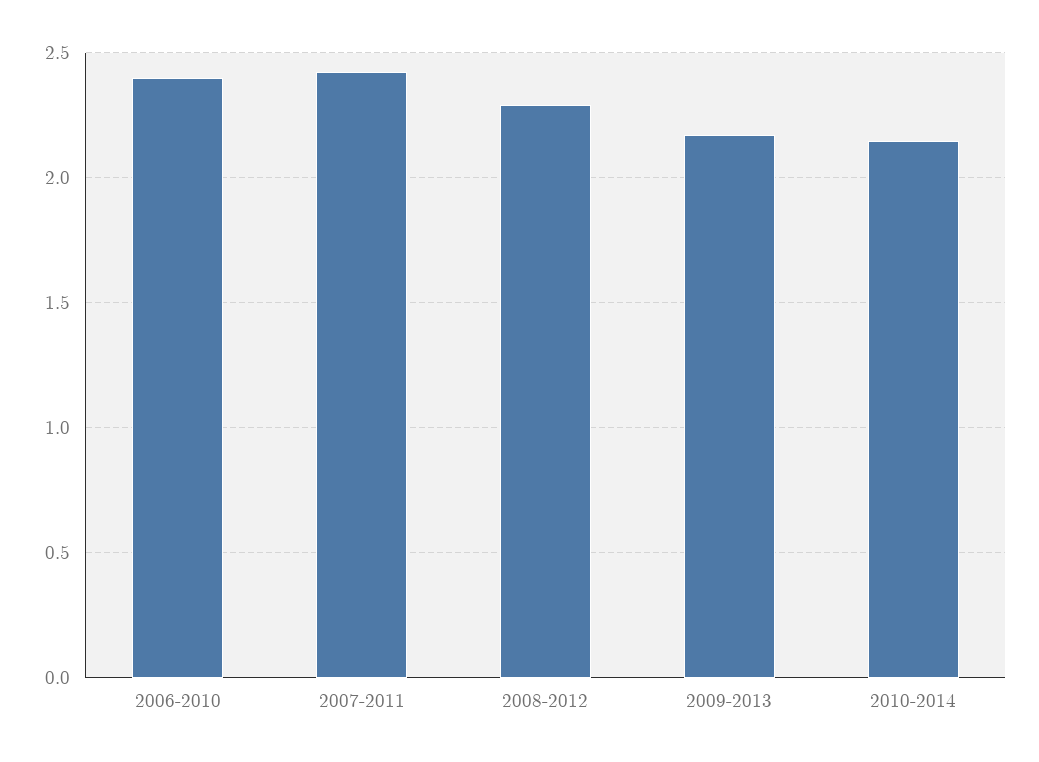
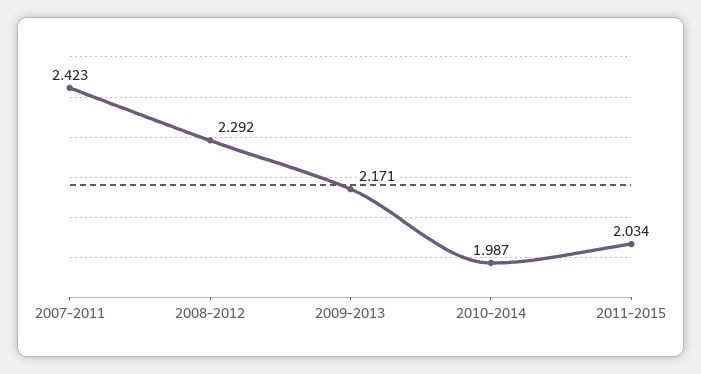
2006-2010: 2.4 -> none
2010-2014: 2.15 -> 1.987
2011-2015: none -> 2.034

